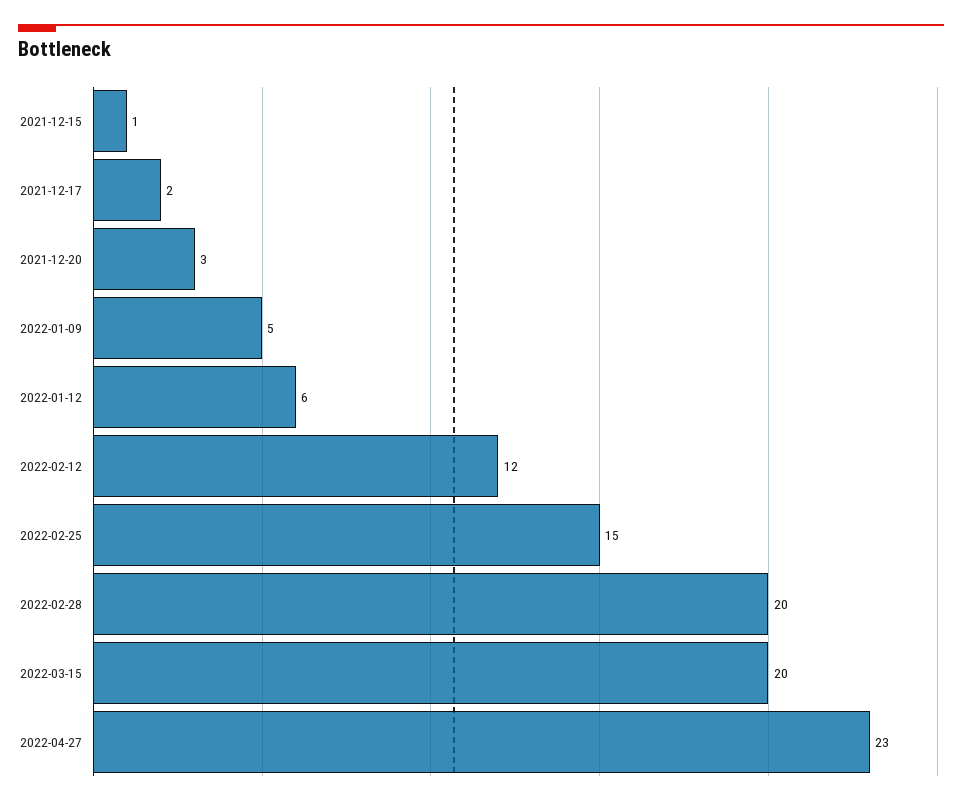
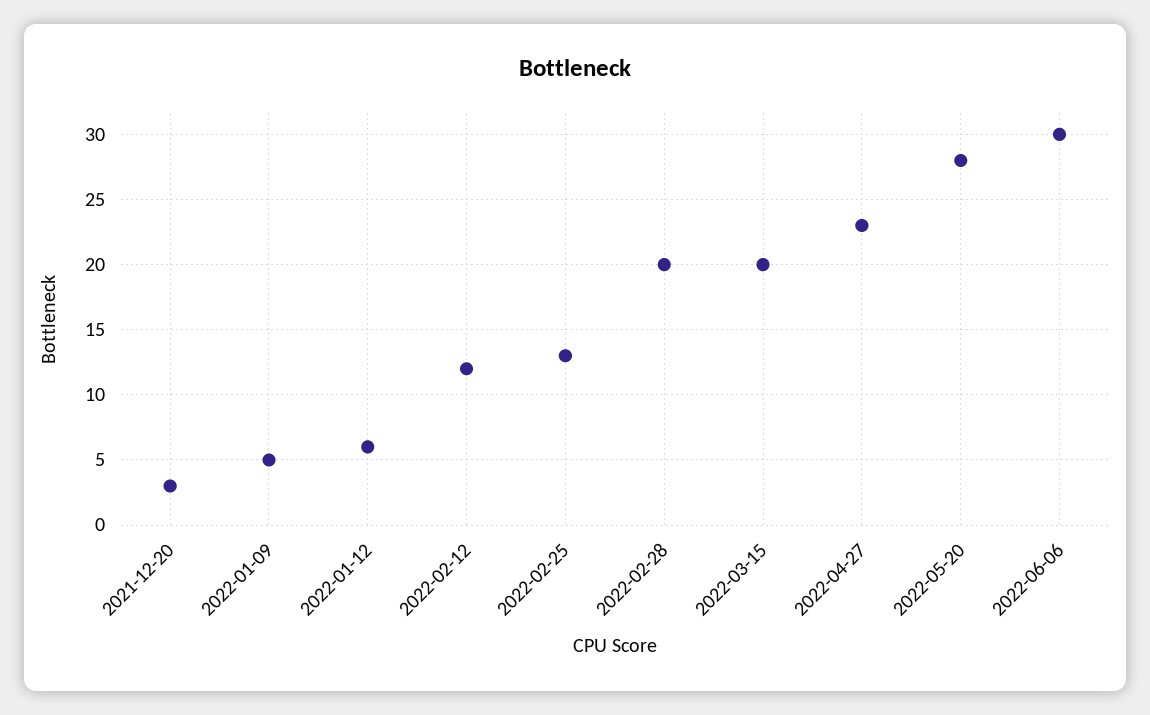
2021-12-15: 1 -> none
2021-12-17: 2 -> none
2022-02-25: 15 -> 13
2022-05-20: none -> 28
2022-06-06: none -> 30

